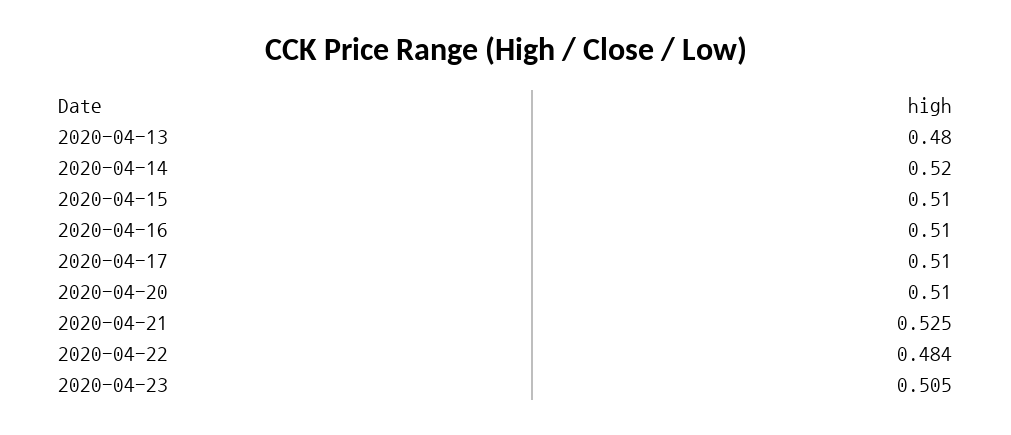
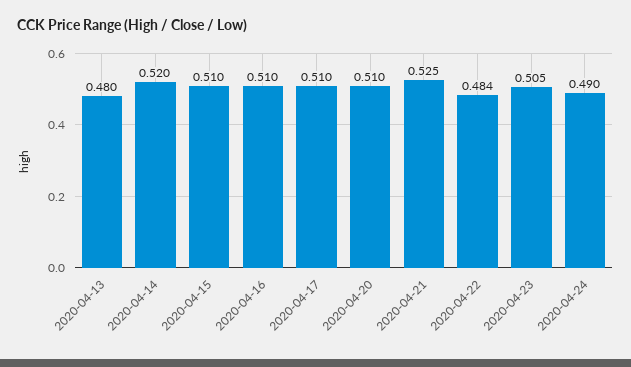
2020-04-24: none -> 0.49

